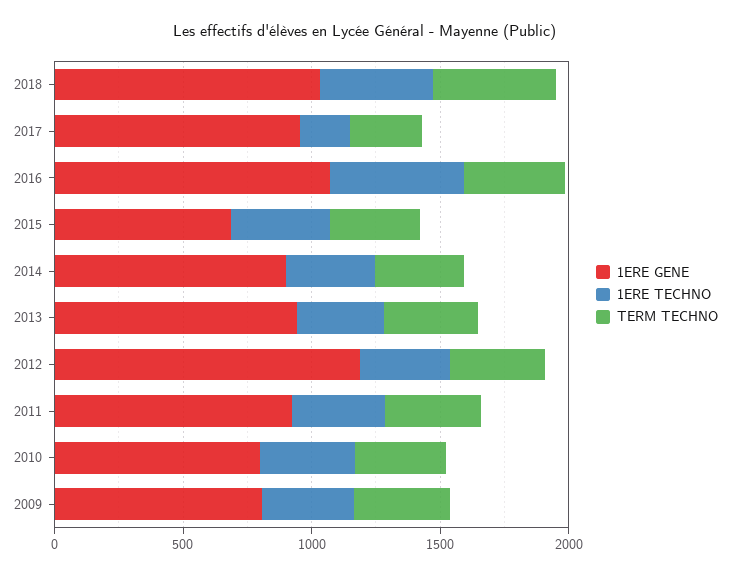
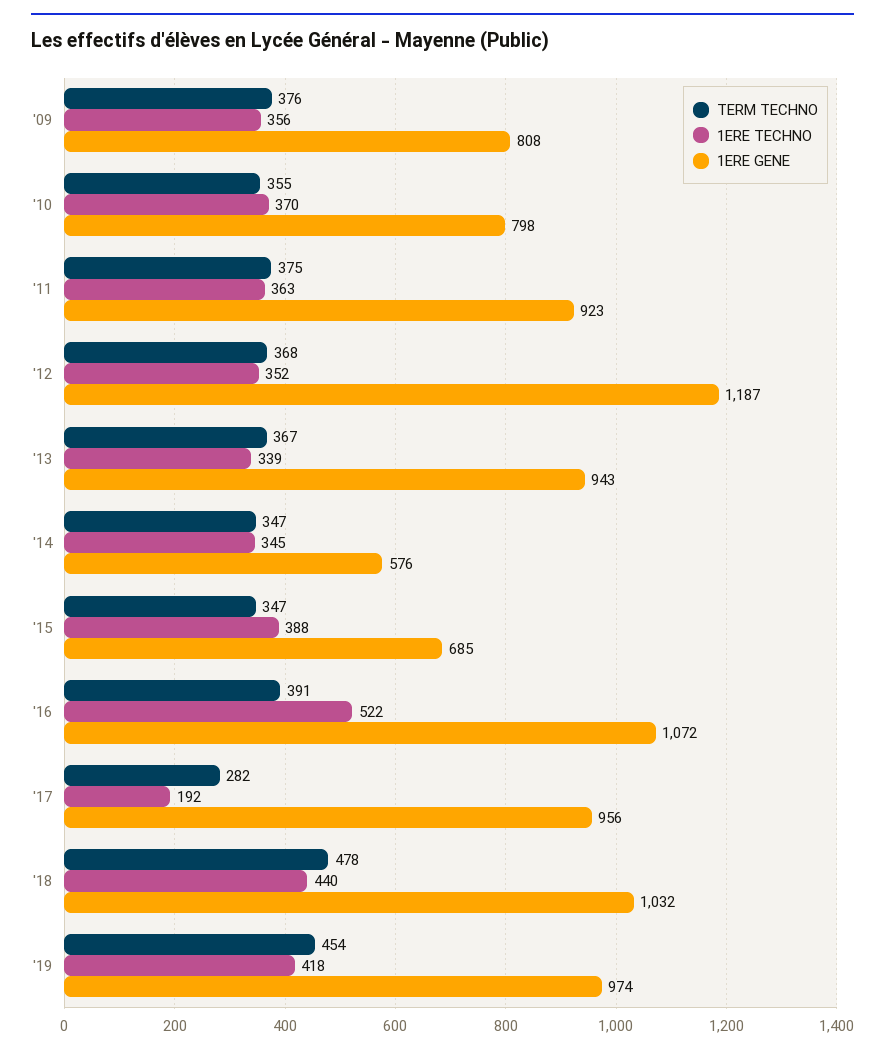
1ERE GENE, 2014: 900 -> 576
TERM TECHNO, '19: none -> 454
1ERE TECHNO, '19: none -> 418
1ERE GENE, '19: none -> 974

